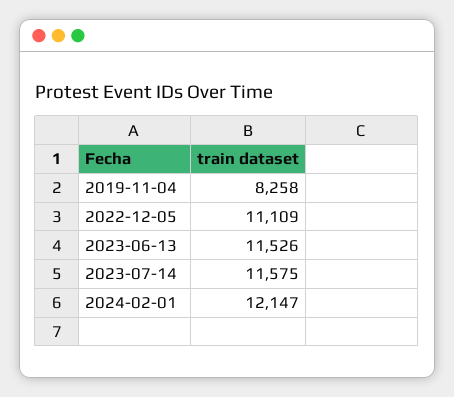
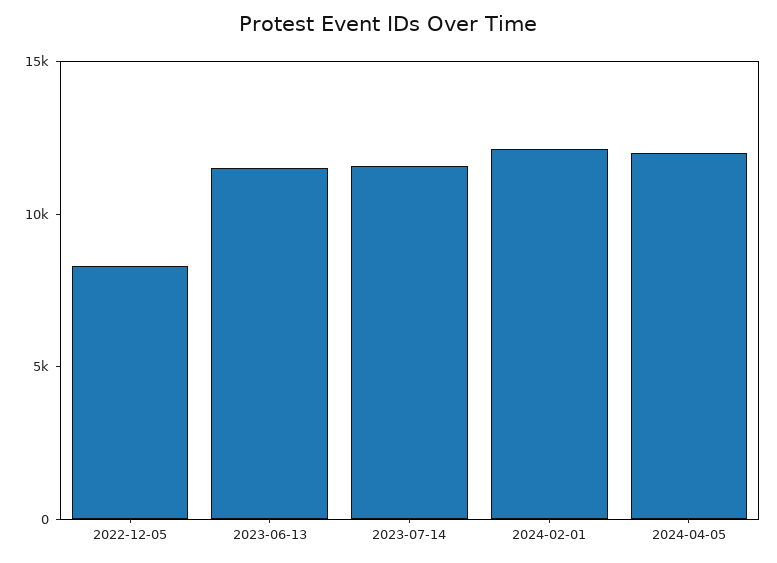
2019-11-04: 8258 -> none
2022-12-05: 11109 -> 8000
2024-04-05: none -> 12000

